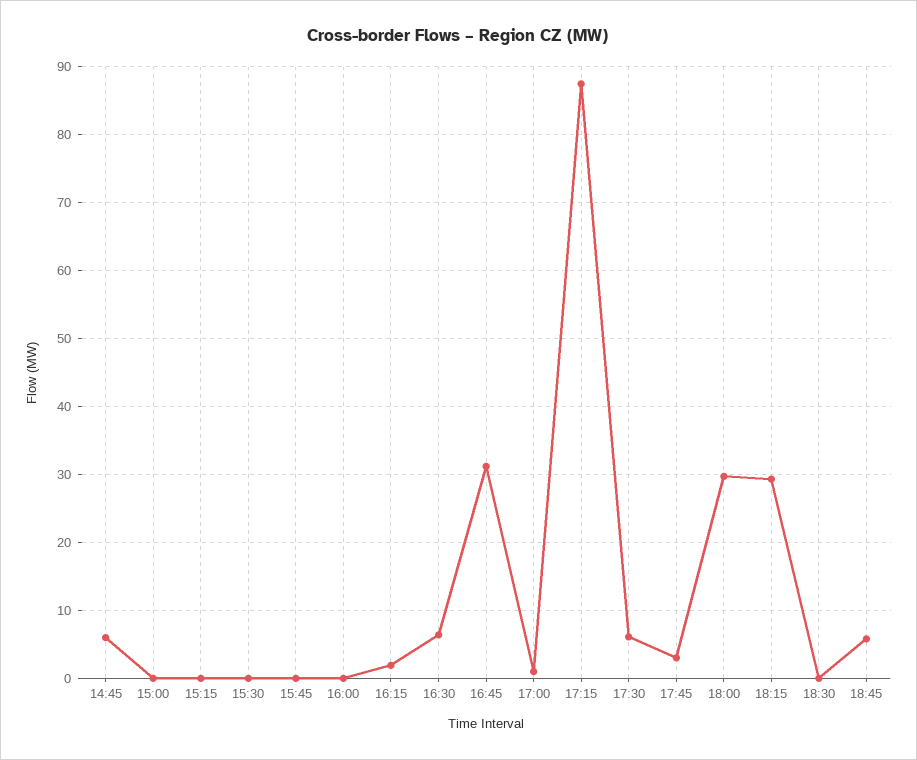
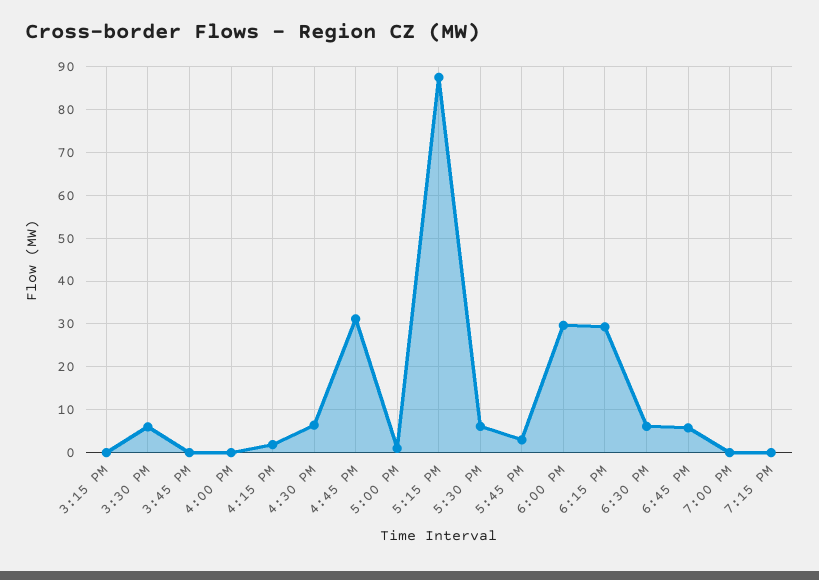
14:45: 6 -> none
15:00: 0 -> none
15:30: 0 -> 6
18:30: 0 -> 6
7:00 PM: none -> 0
7:15 PM: none -> 0

